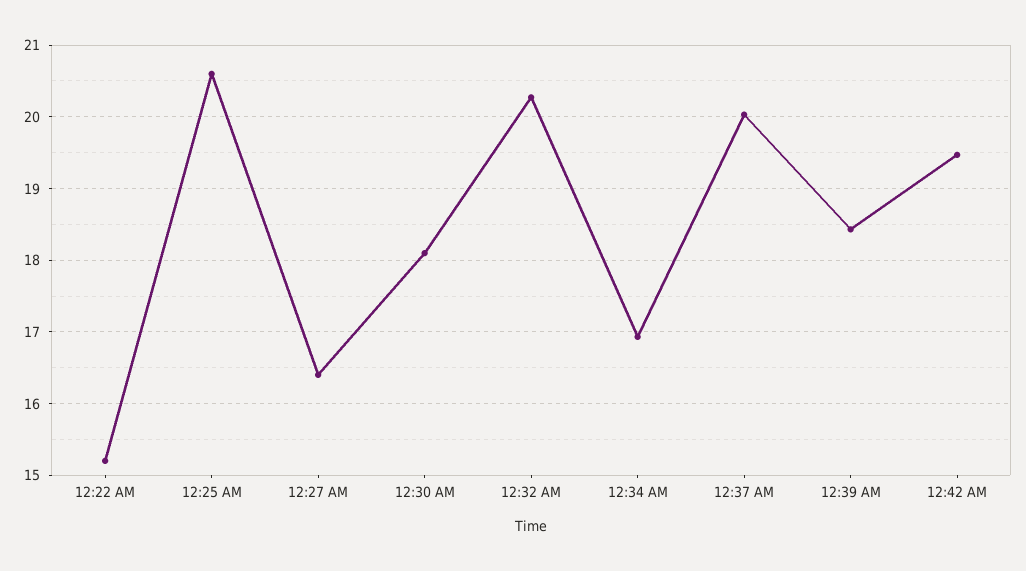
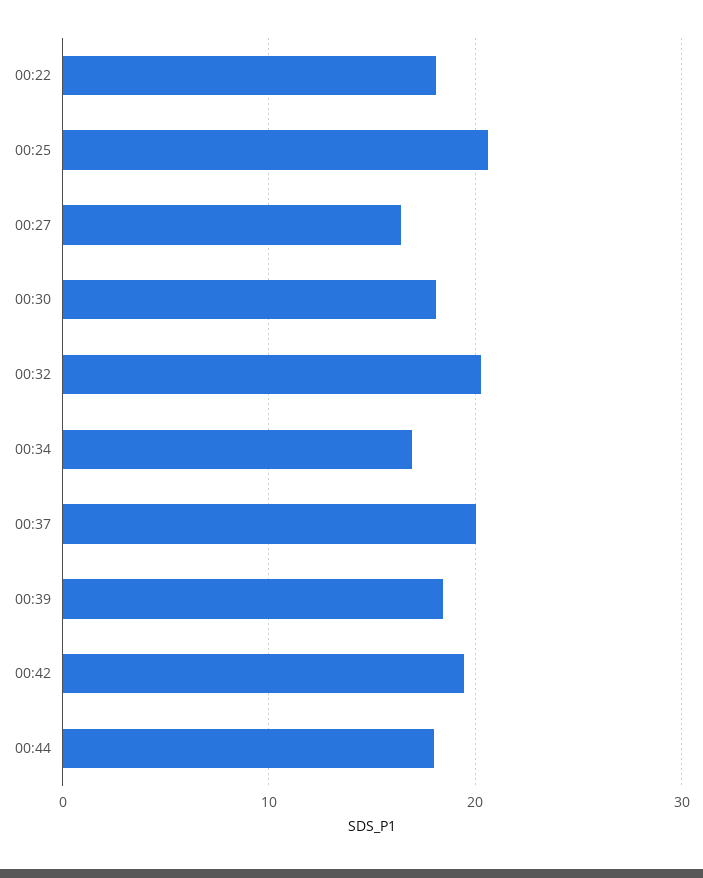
12:22 AM: 15.2 -> 18
00:44: none -> 18

